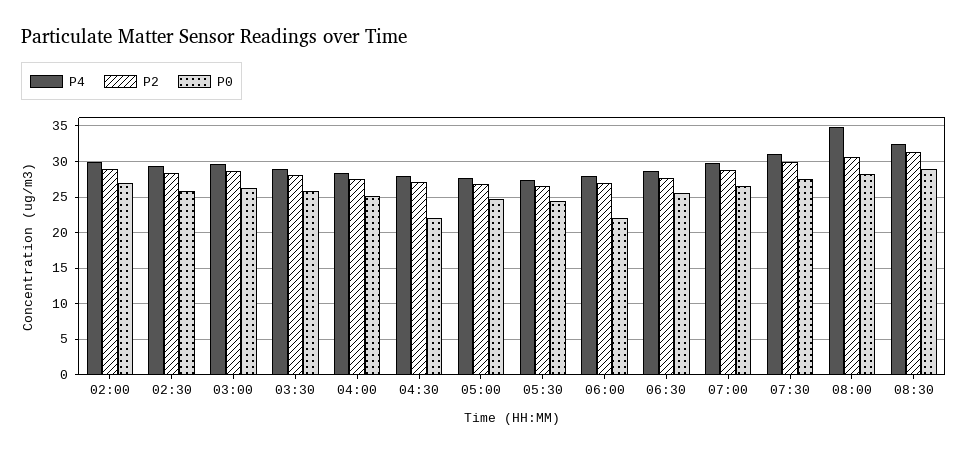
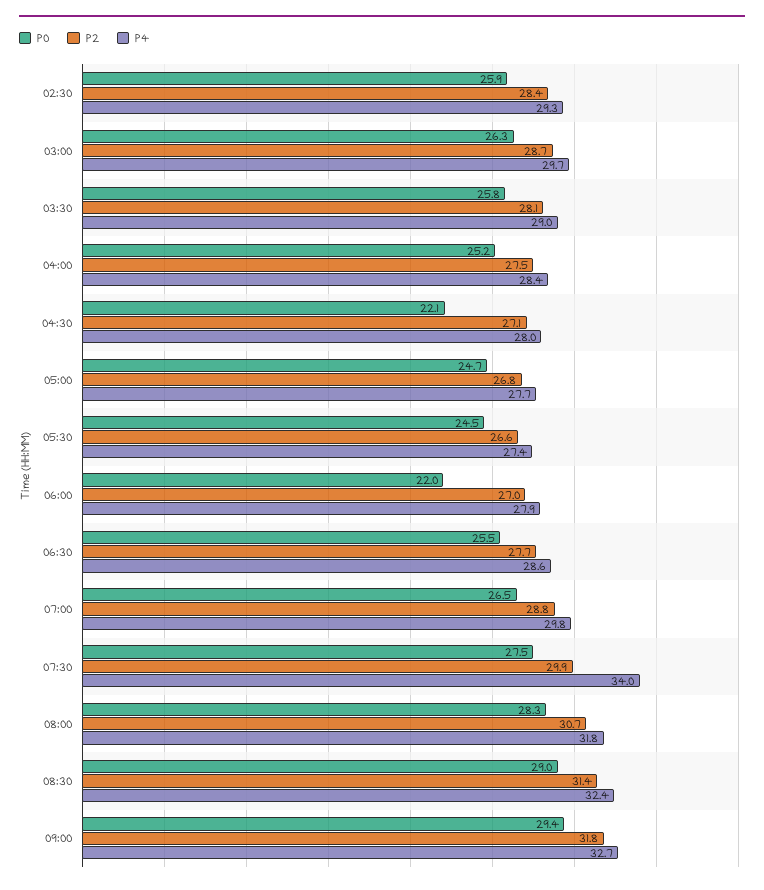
P4, 02:00: 30 -> none
P2, 02:00: 29 -> none
P0, 02:00: 27 -> none
P4, 07:30: 31 -> 34
P4, 08:00: 35 -> 31.8
P0, 09:00: none -> 29.4
P2, 09:00: none -> 31.8
P4, 09:00: none -> 32.7

